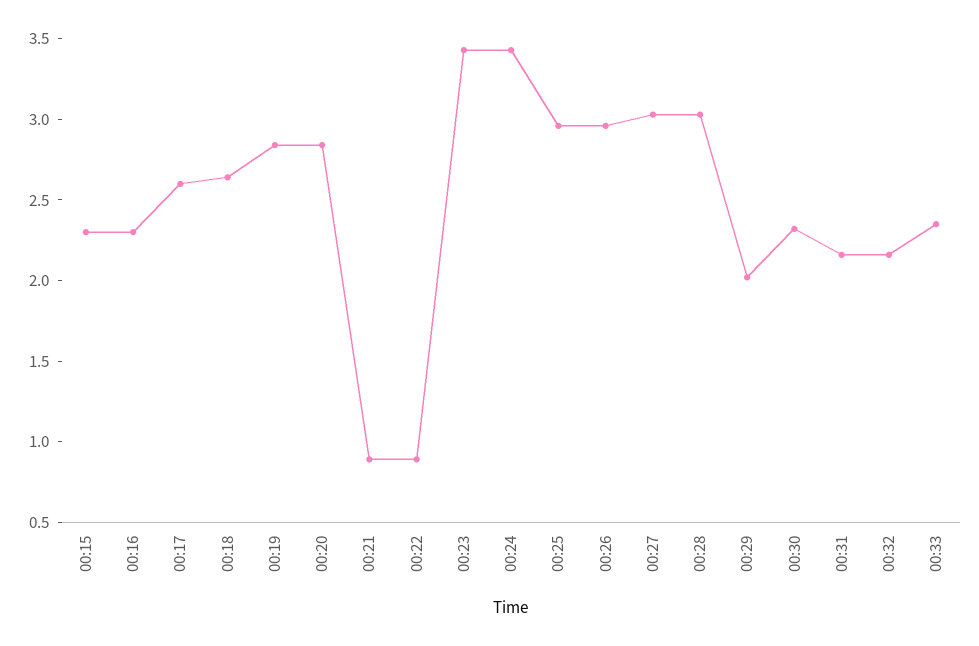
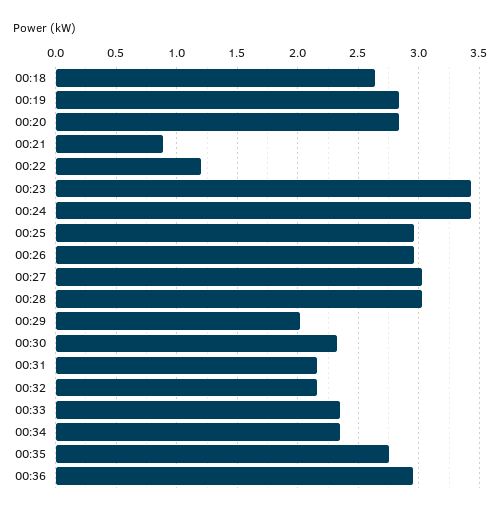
00:15: 2.3 -> none
00:16: 2.3 -> none
00:17: 2.6 -> none
00:22: 0.9 -> 1.2
00:34: none -> 2.35
00:35: none -> 2.75
00:36: none -> 2.95

